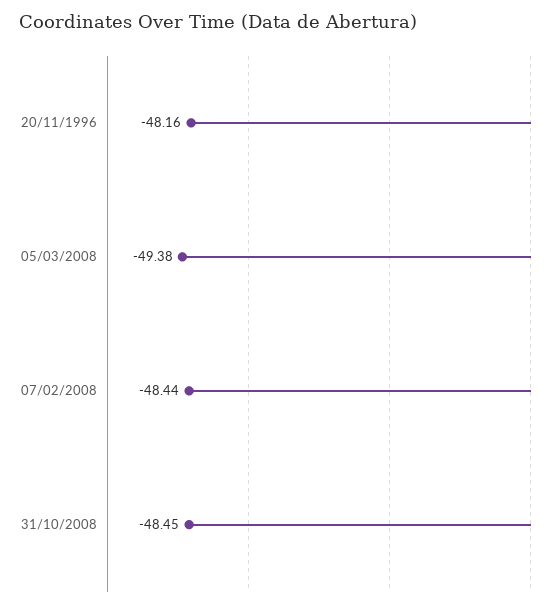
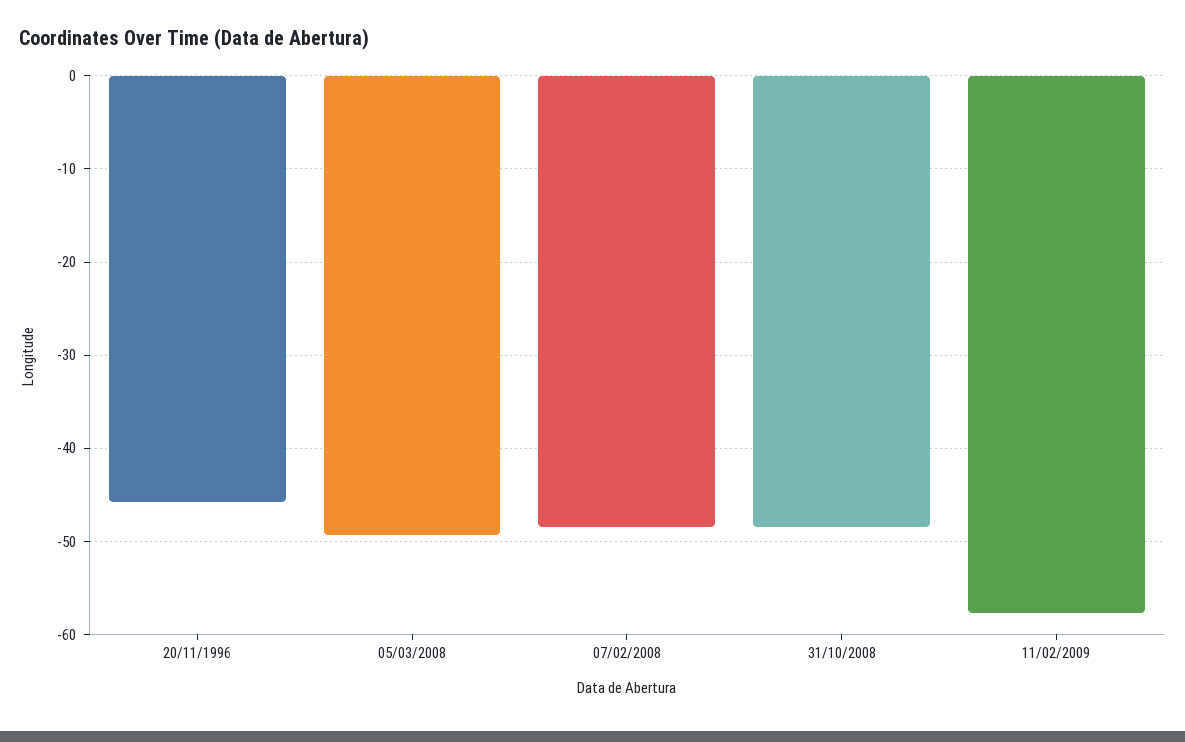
20/11/1996: -48.16 -> -46
11/02/2009: none -> -58

